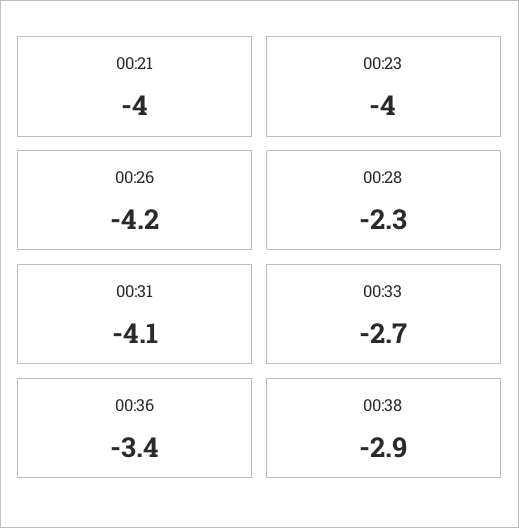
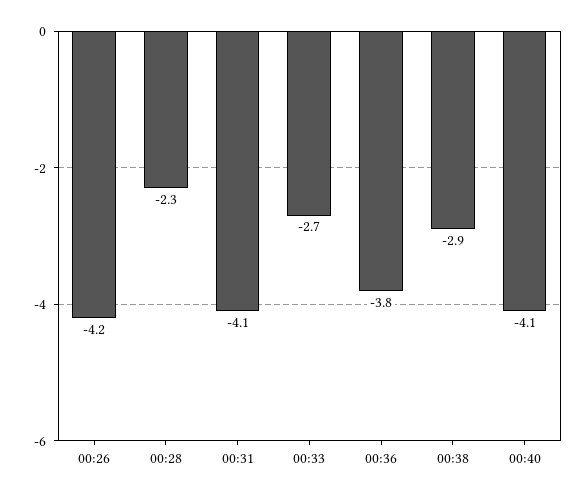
00:21: -4 -> none
00:23: -4 -> none
00:36: -3.4 -> -3.8
00:40: none -> -4.1

